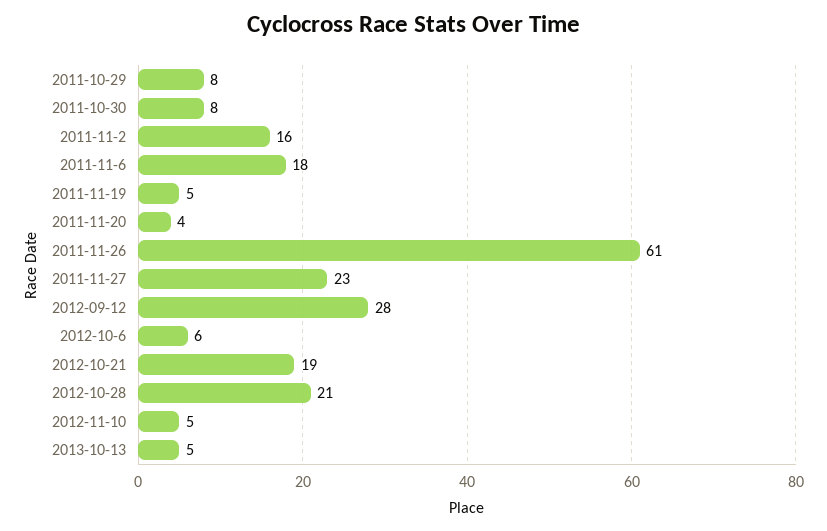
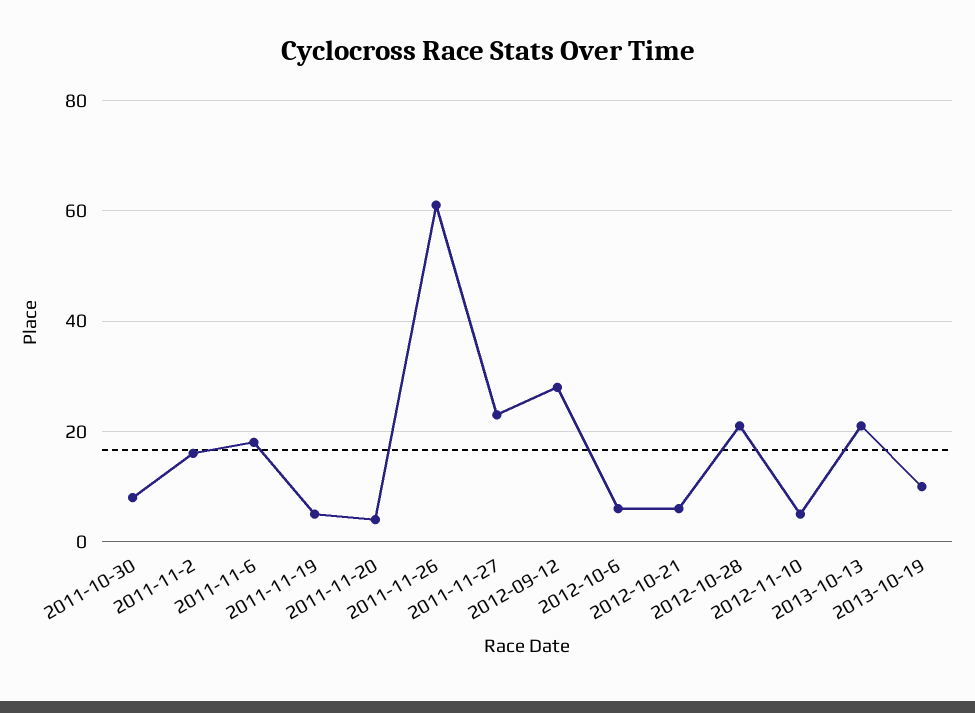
2011-10-29: 8 -> none
2012-10-21: 19 -> 5
2013-10-13: 5 -> 20
2013-10-19: none -> 10

